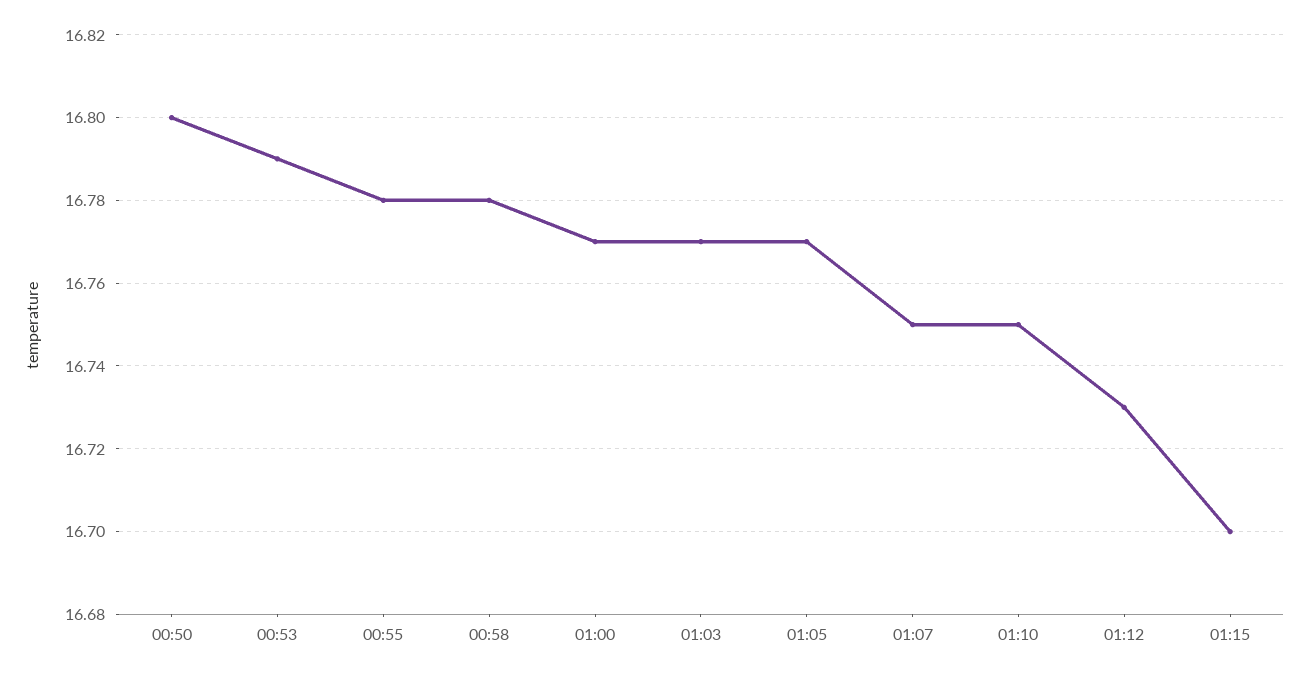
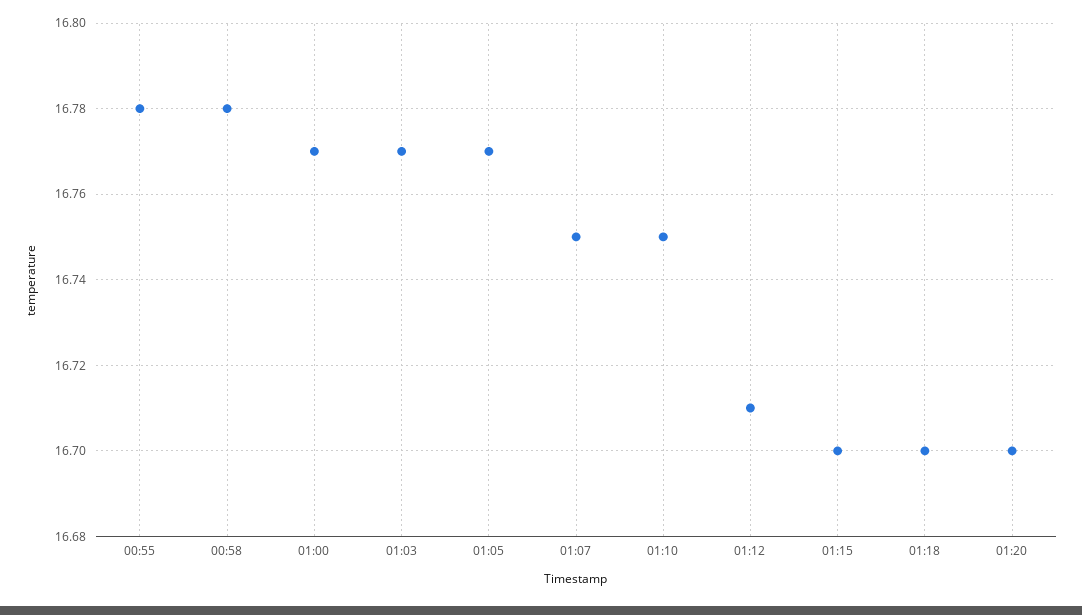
00:50: 16.8 -> none
00:53: 16.79 -> none
01:12: 16.73 -> 16.71
01:18: none -> 16.7
01:20: none -> 16.7

